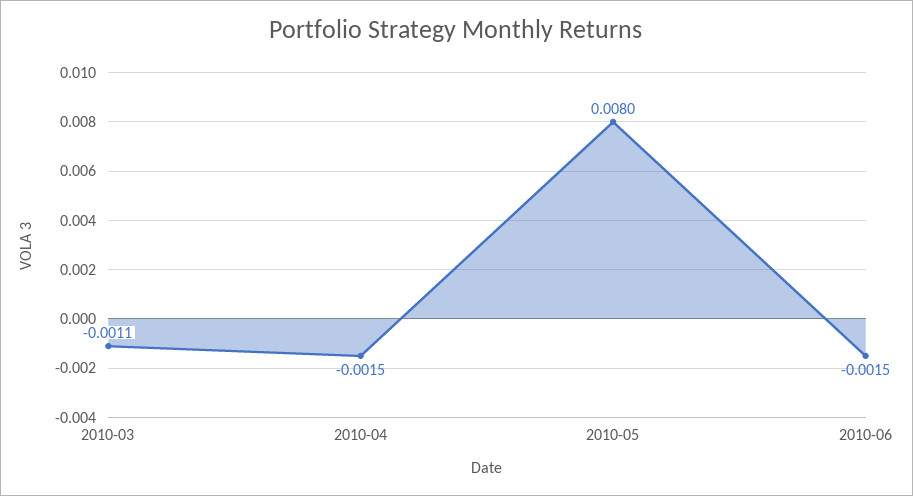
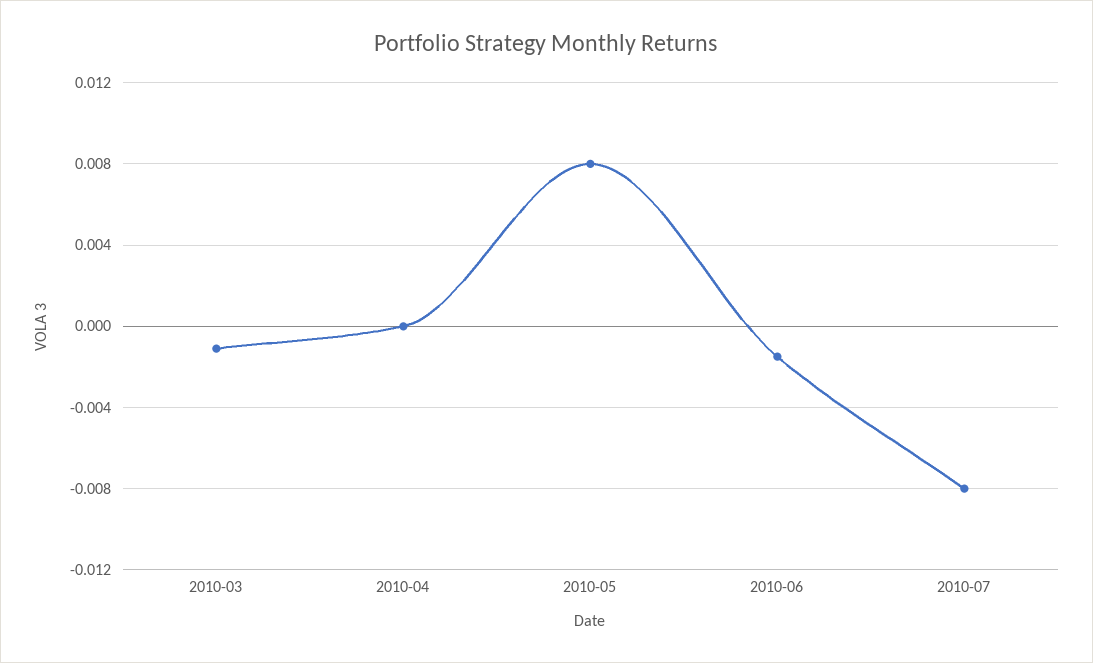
2010-04: -0.0015 -> 0
2010-07: none -> -0.008

